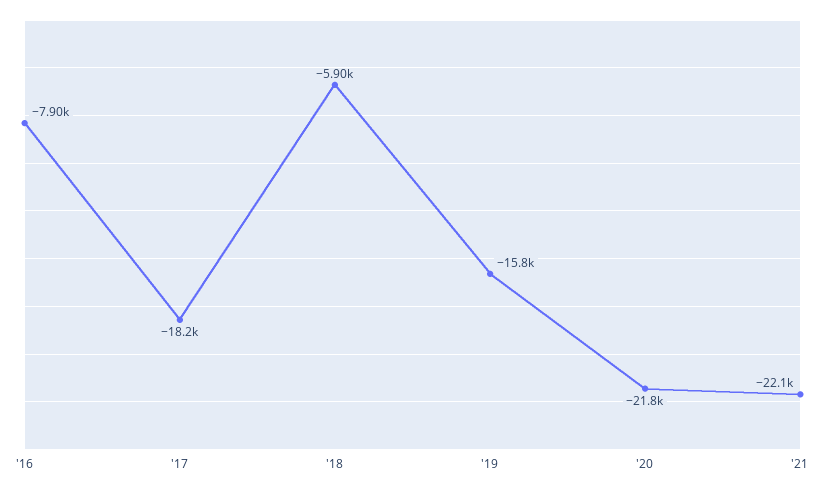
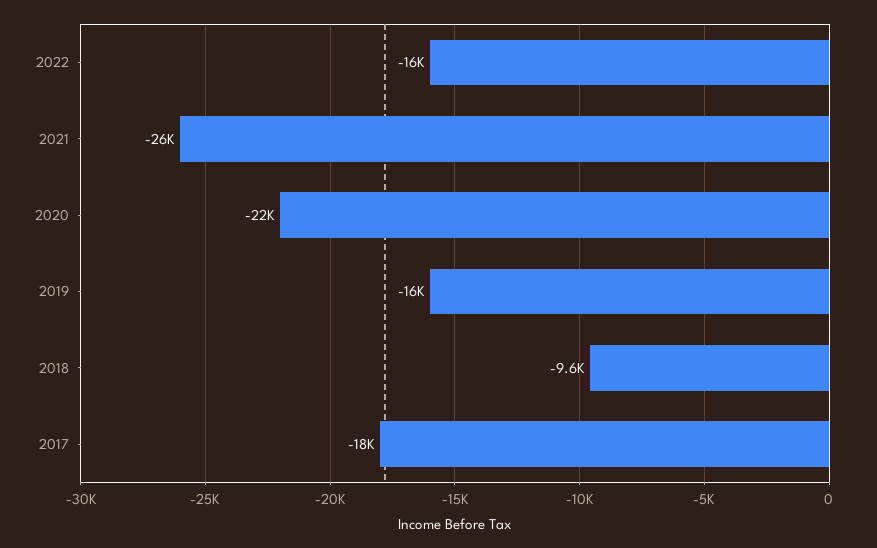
'16: -7900 -> none
'18: -5900 -> -9600
'21: -22100 -> -26000
2022: none -> -16000

